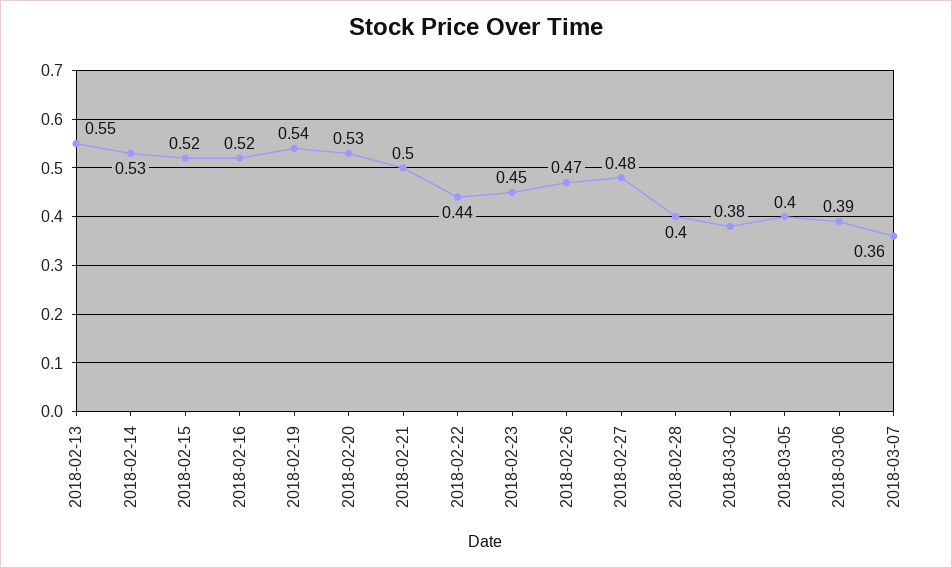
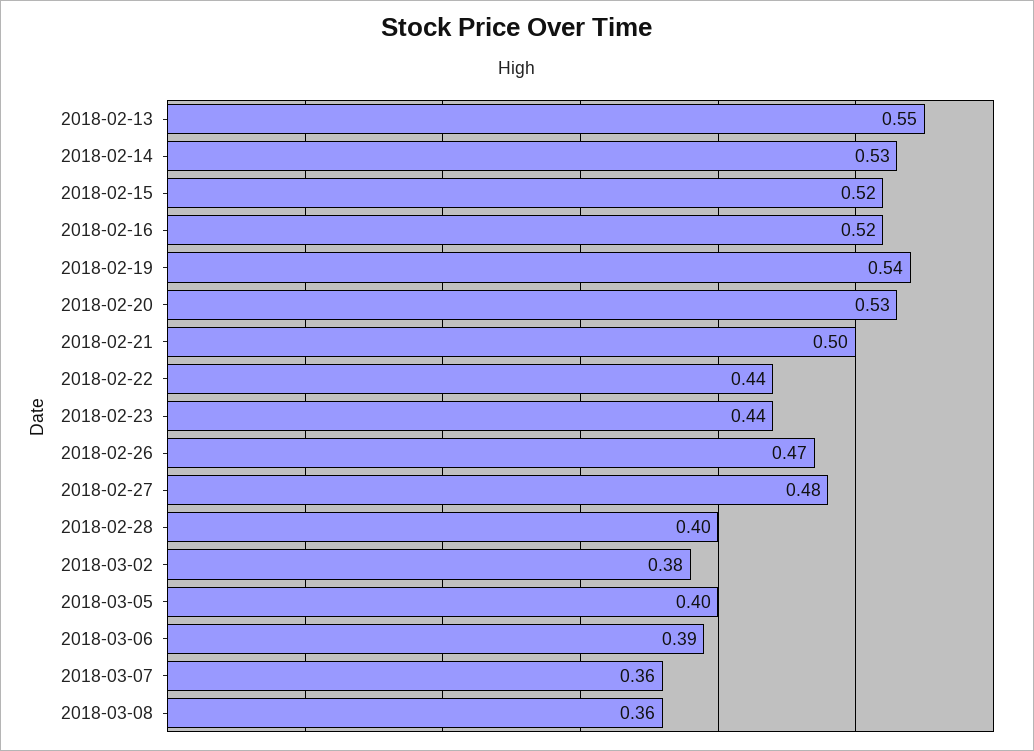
2018-02-23: 0.45 -> 0.44
2018-03-08: none -> 0.36

